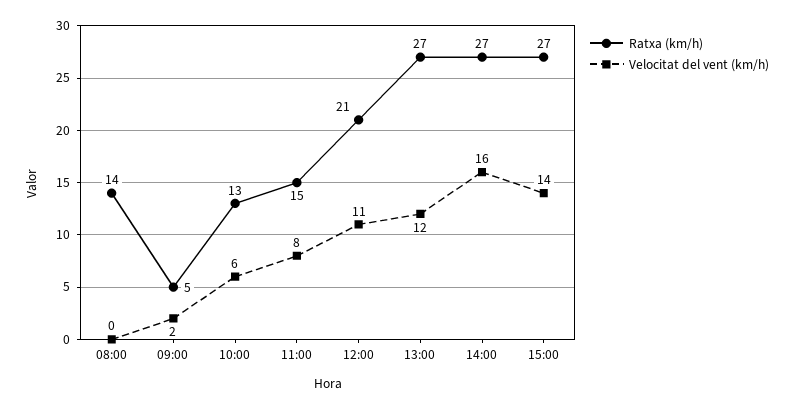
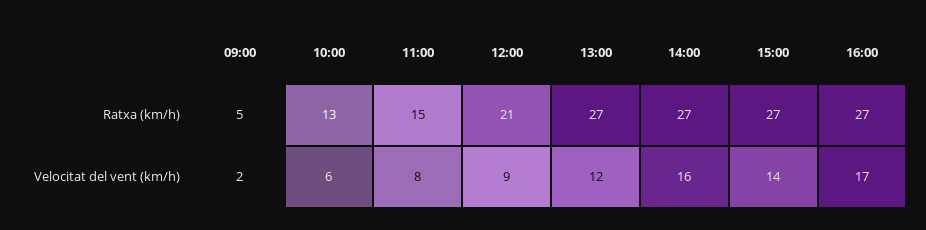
Ratxa (km/h), 08:00: 14 -> none
Velocitat del vent (km/h), 08:00: 0 -> none
Velocitat del vent (km/h), 12:00: 11 -> 9
Ratxa (km/h), 16:00: none -> 27
Velocitat del vent (km/h), 16:00: none -> 17

